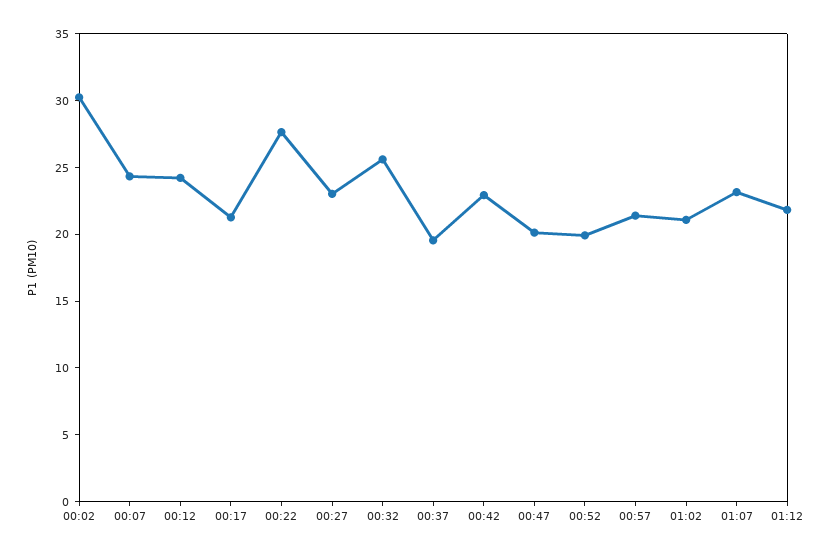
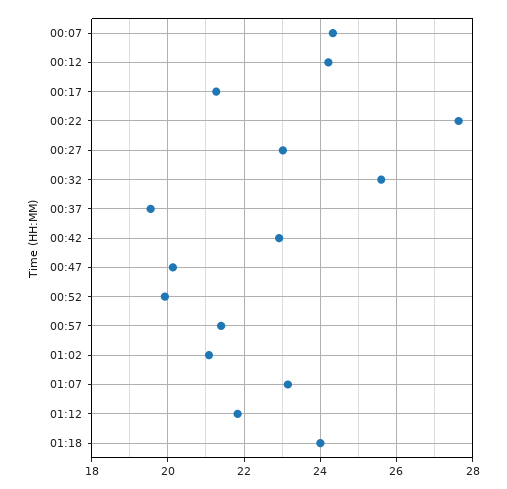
00:02: 30 -> none
01:18: none -> 24

